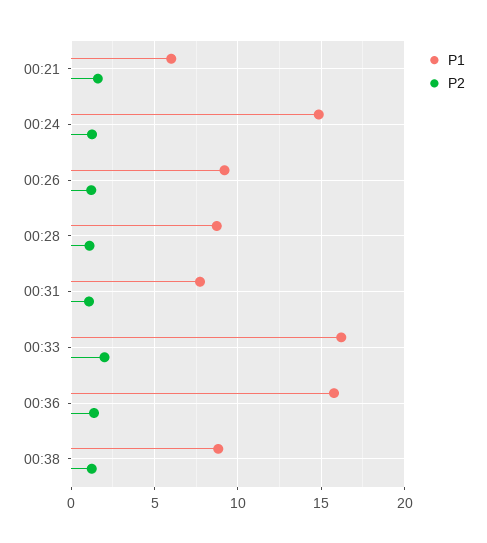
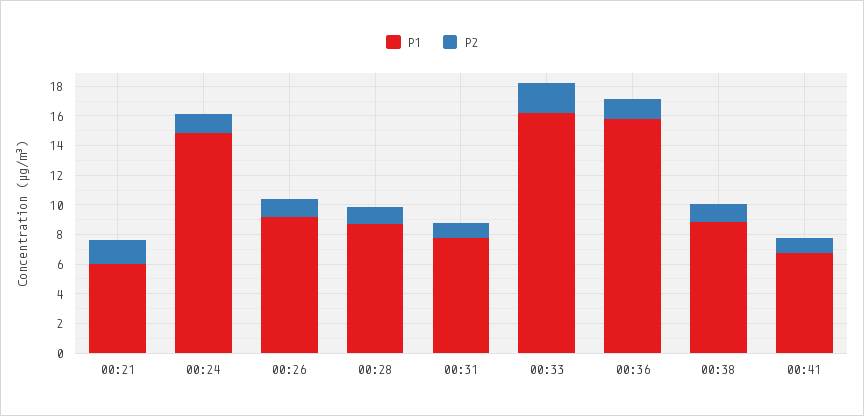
P1, 00:41: none -> 7
P2, 00:41: none -> 1

